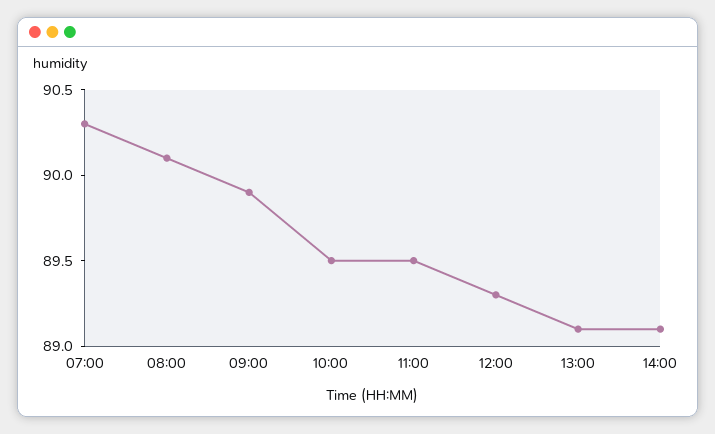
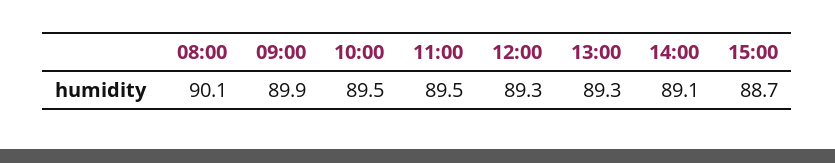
07:00: 90.3 -> none
13:00: 89.1 -> 89.3
15:00: none -> 88.7

